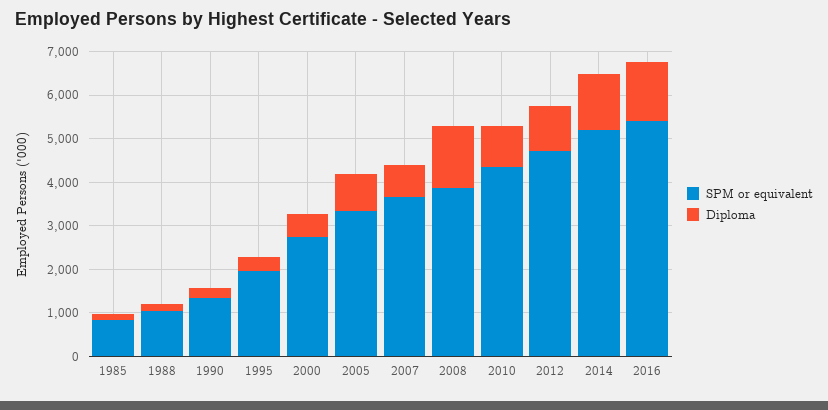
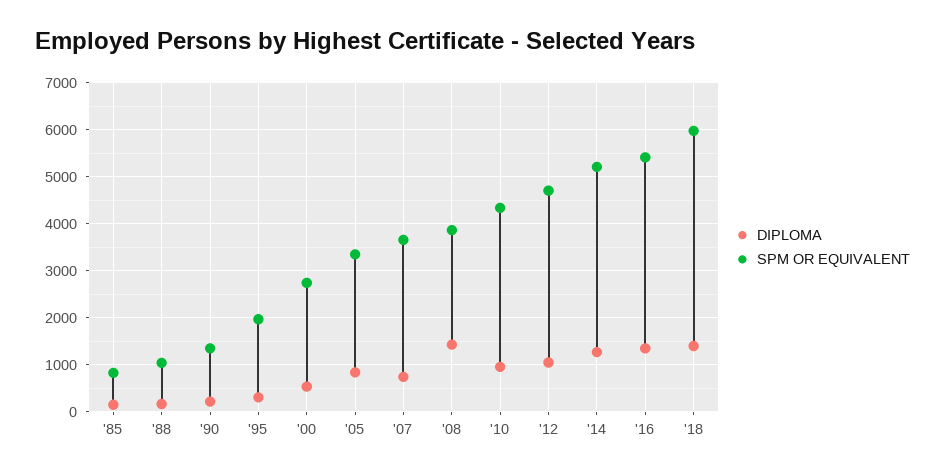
Diploma, '18: none -> 1400
SPM or equivalent, '18: none -> 6000

